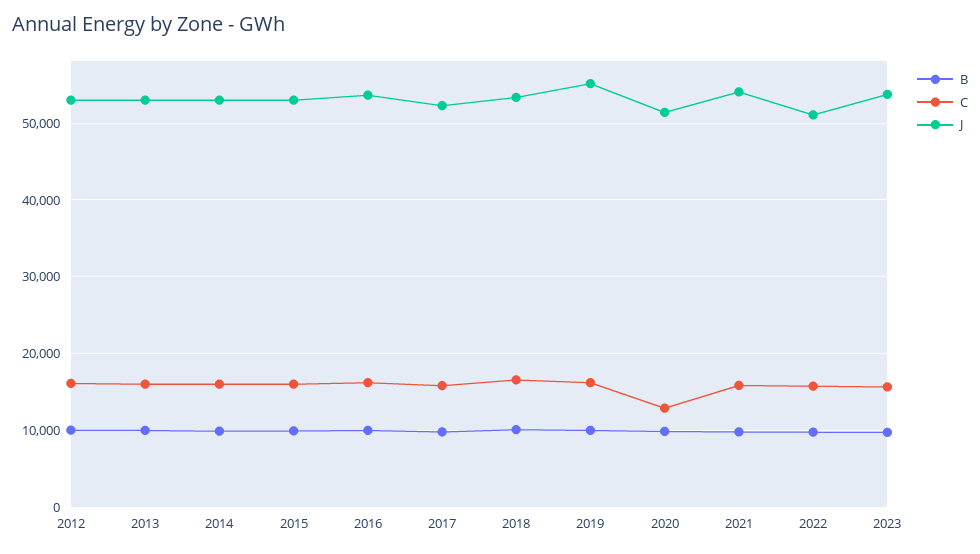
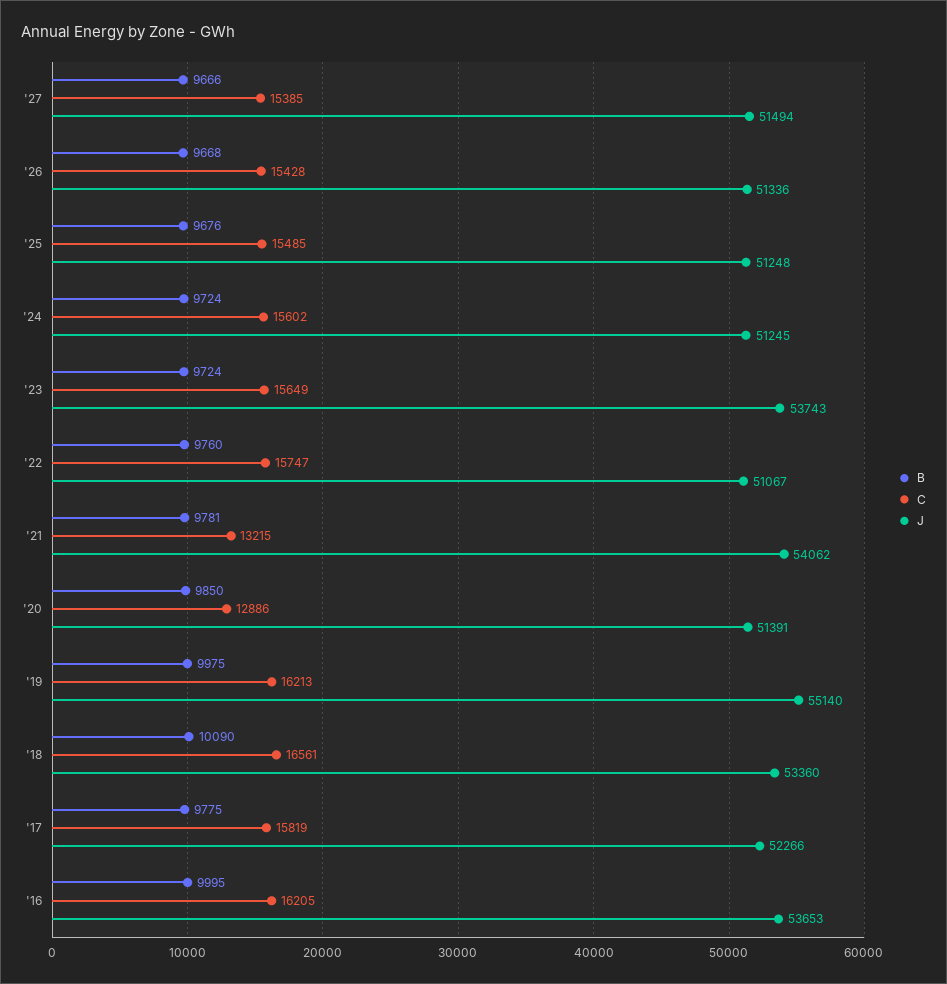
B, 2012: 10000 -> none
C, 2012: 16000 -> none
J, 2012: 53000 -> none
B, 2013: 10000 -> none
C, 2013: 16000 -> none
J, 2013: 53000 -> none
B, 2014: 10000 -> none
C, 2014: 16000 -> none
J, 2014: 53000 -> none
B, 2015: 10000 -> none
C, 2015: 16000 -> none
J, 2015: 53000 -> none
C, 2021: 16000 -> 13215
B, '27: none -> 9666
C, '27: none -> 15385
J, '27: none -> 51494
B, '26: none -> 9668
C, '26: none -> 15428
J, '26: none -> 51336
B, '25: none -> 9676
C, '25: none -> 15485
J, '25: none -> 51248
B, '24: none -> 9724
C, '24: none -> 15602
J, '24: none -> 51245

